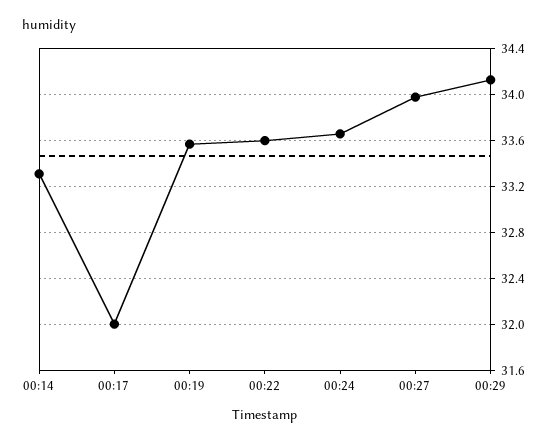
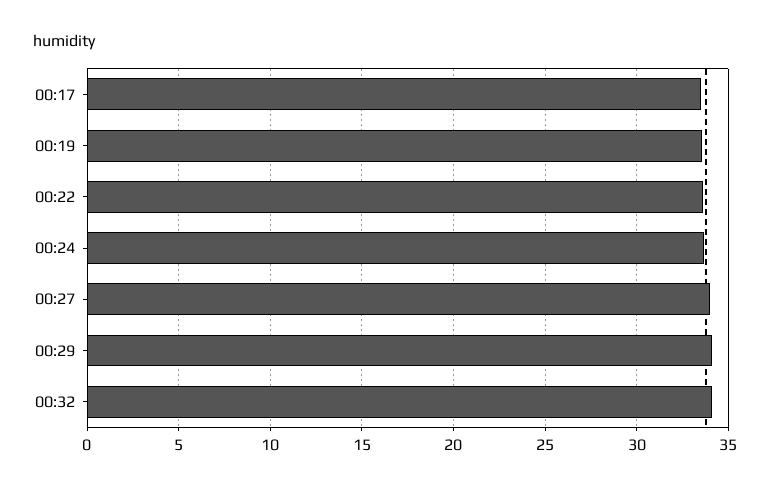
00:14: 33.3 -> none
00:17: 32 -> 33.5
00:32: none -> 34

